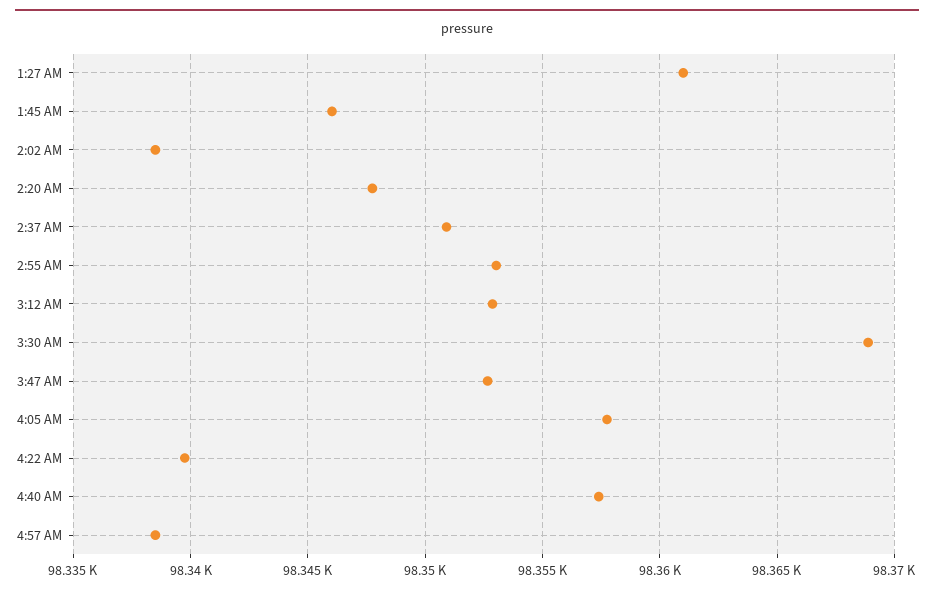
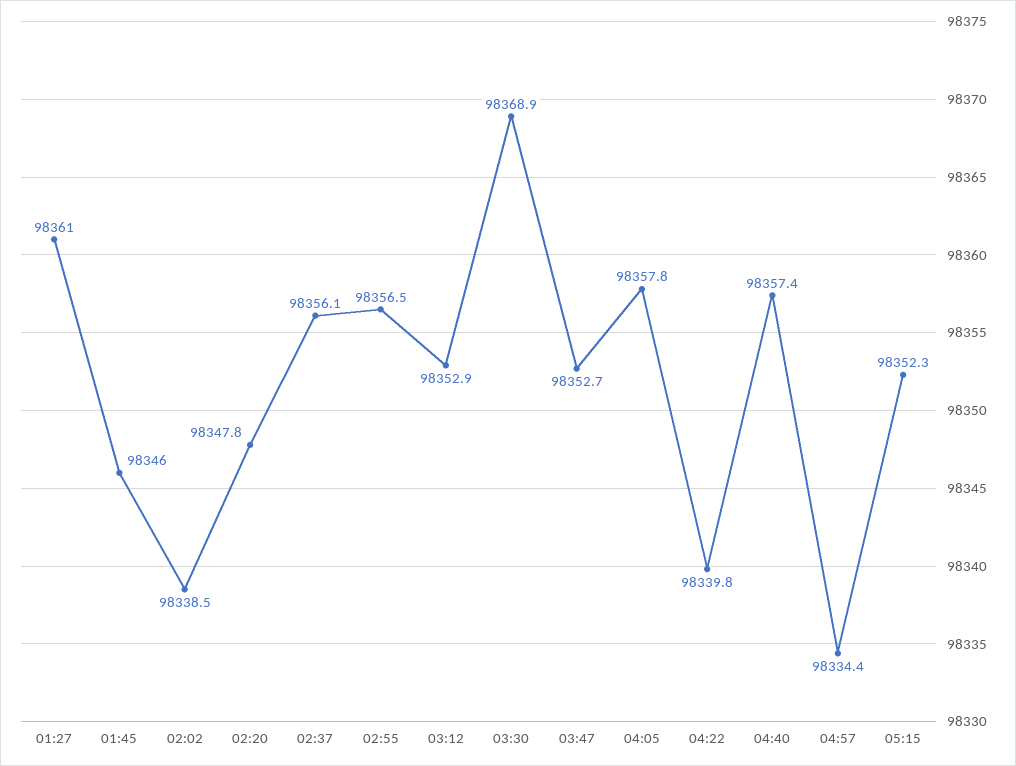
2:37 AM: 98351 -> 98356.1
2:55 AM: 98353 -> 98356.5
4:57 AM: 98338.5 -> 98334.4
05:15: none -> 98352.3

